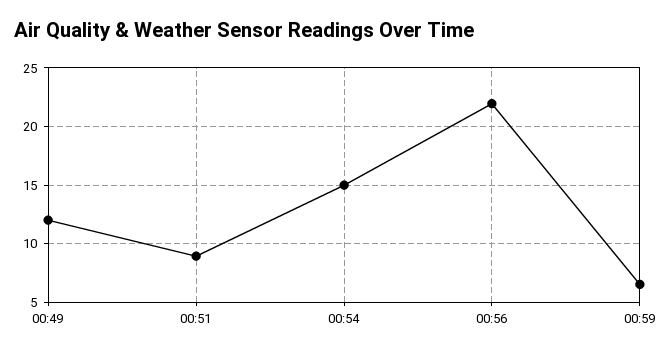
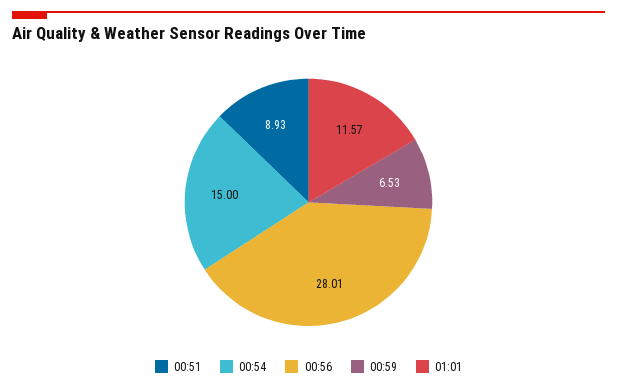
00:49: 12 -> none
00:56: 22 -> 28.01
01:01: none -> 11.57

